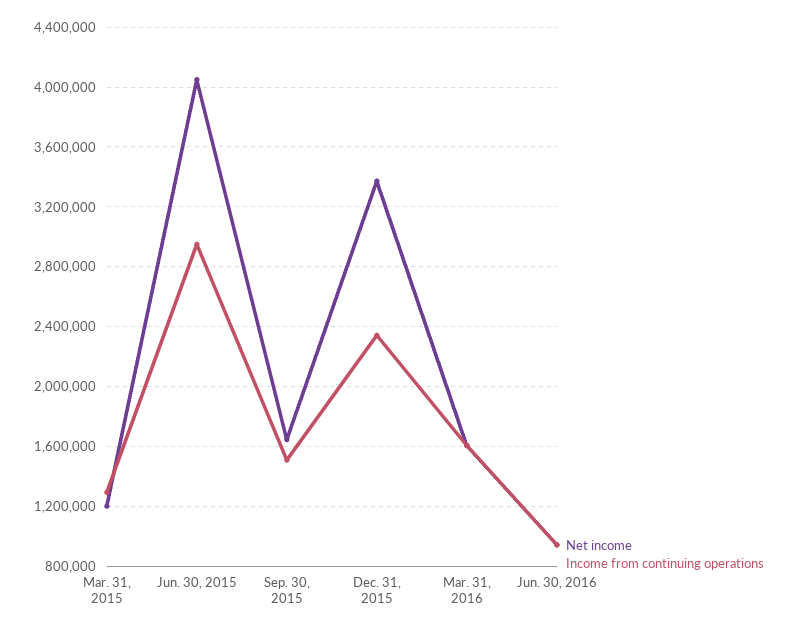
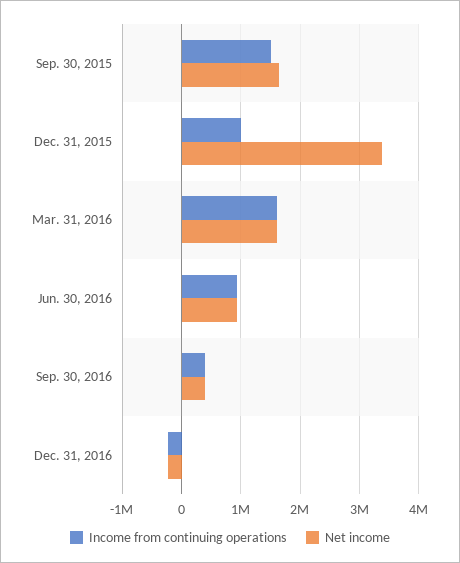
Net income, Mar. 31, 2015: 1200000 -> none
Income from continuing operations, Mar. 31, 2015: 1300000 -> none
Net income, Jun. 30, 2015: 4050000 -> none
Income from continuing operations, Jun. 30, 2015: 2950000 -> none
Income from continuing operations, Dec. 31, 2015: 2350000 -> 1000000
Income from continuing operations, Sep. 30, 2016: none -> 400000
Net income, Sep. 30, 2016: none -> 400000
Income from continuing operations, Dec. 31, 2016: none -> -200000
Net income, Dec. 31, 2016: none -> -200000

